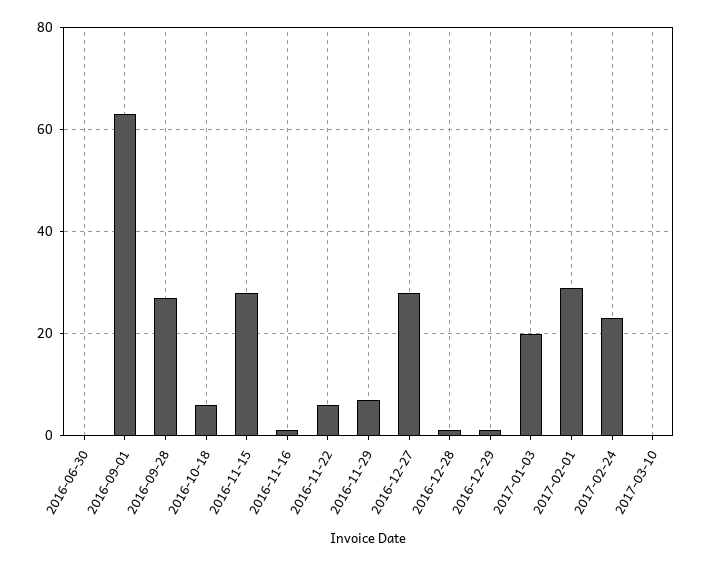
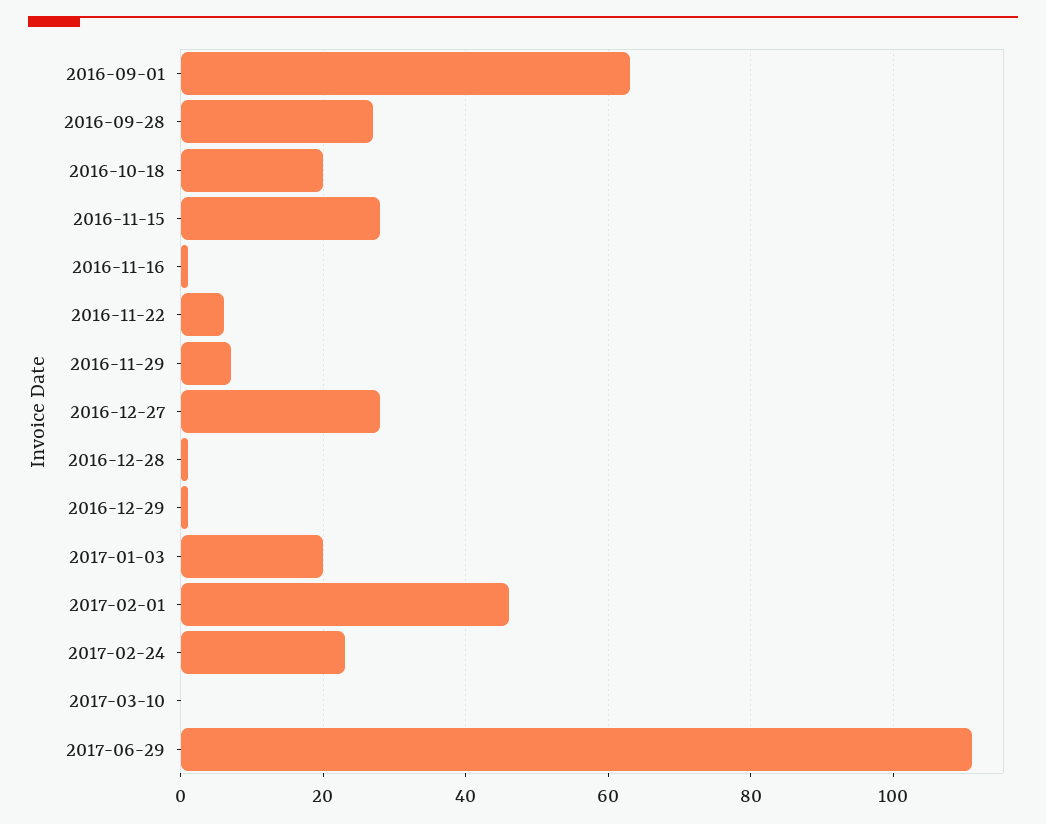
2016-06-30: 0 -> none
2016-10-18: 5 -> 20
2017-02-01: 30 -> 45
2017-06-29: none -> 110

